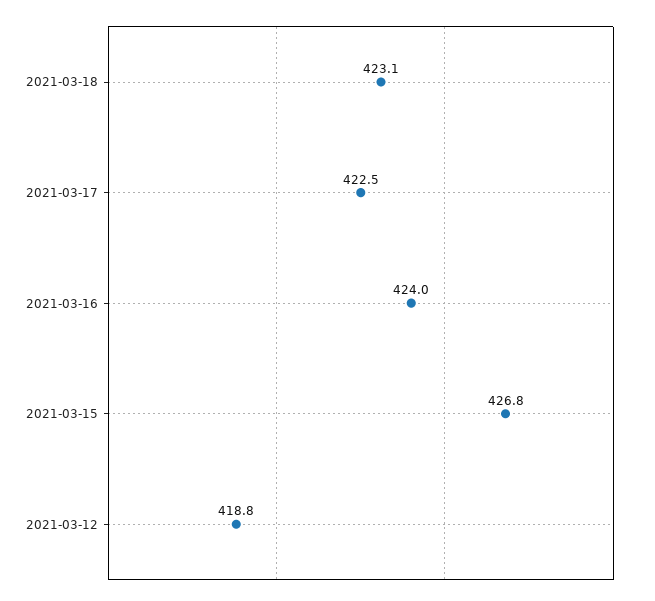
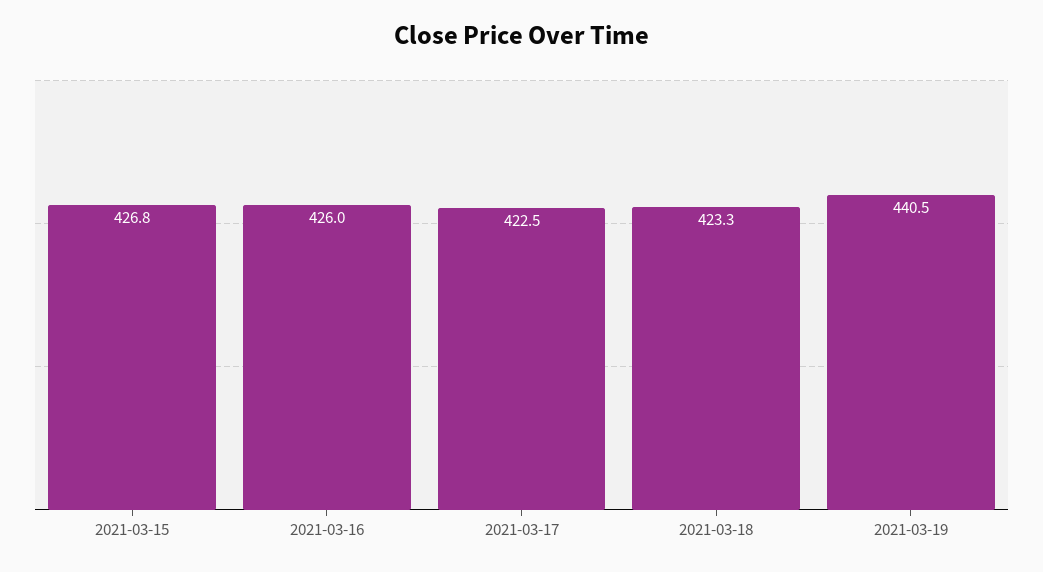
2021-03-18: 423.1 -> 423.3
2021-03-16: 424 -> 426
2021-03-12: 418.8 -> none
2021-03-19: none -> 440.5

